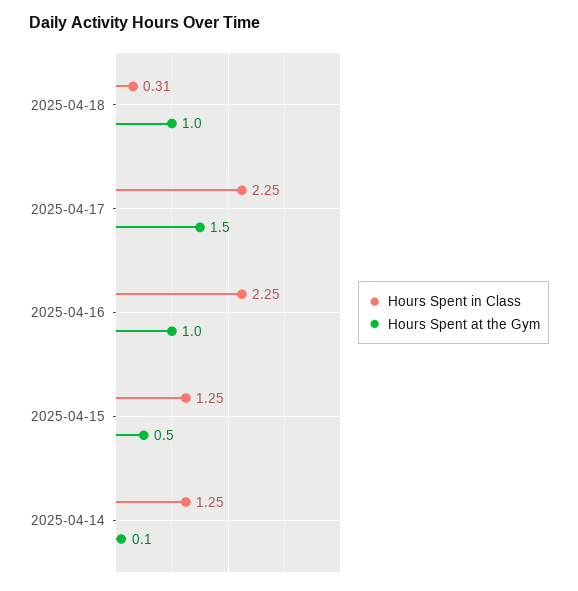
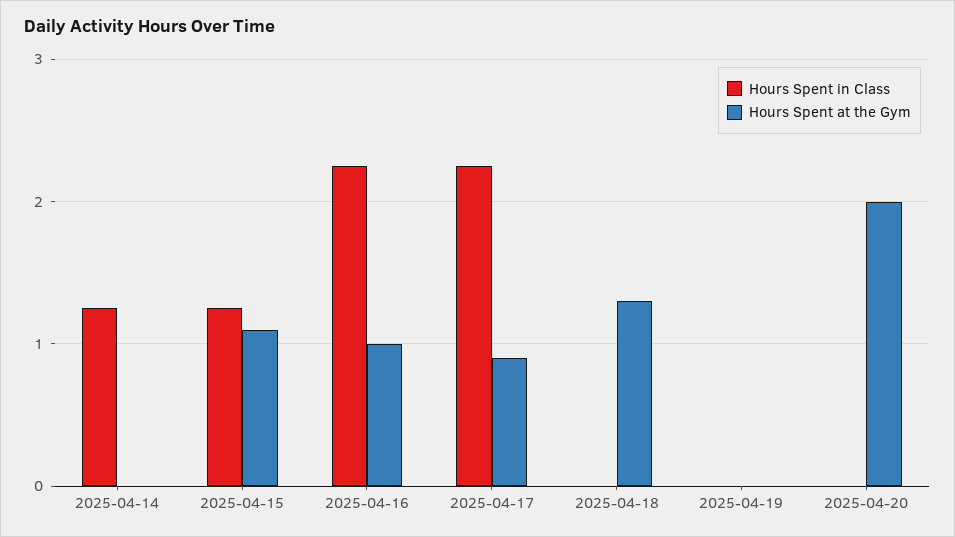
Hours Spent in Class, 2025-04-18: 0.31 -> 0
Hours Spent at the Gym, 2025-04-18: 1 -> 1.3
Hours Spent at the Gym, 2025-04-17: 1.5 -> 0.9
Hours Spent at the Gym, 2025-04-15: 0.5 -> 1.1
Hours Spent at the Gym, 2025-04-14: 0.1 -> 0
Hours Spent in Class, 2025-04-19: none -> 0
Hours Spent at the Gym, 2025-04-19: none -> 0
Hours Spent in Class, 2025-04-20: none -> 0
Hours Spent at the Gym, 2025-04-20: none -> 2

